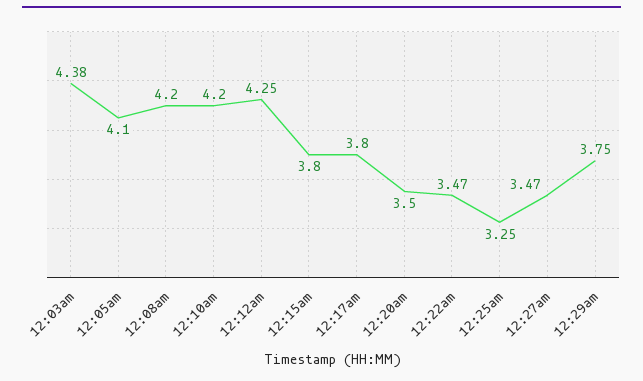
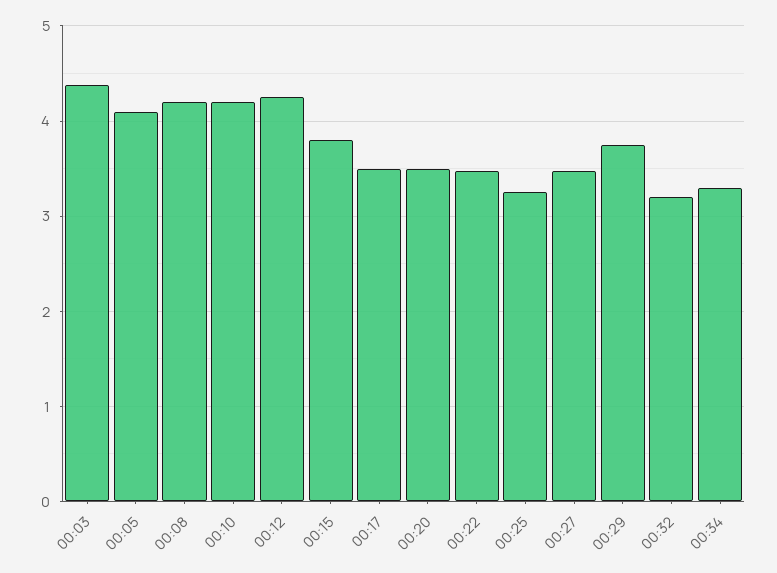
12:17am: 3.8 -> 3.5
00:32: none -> 3.2
00:34: none -> 3.3

